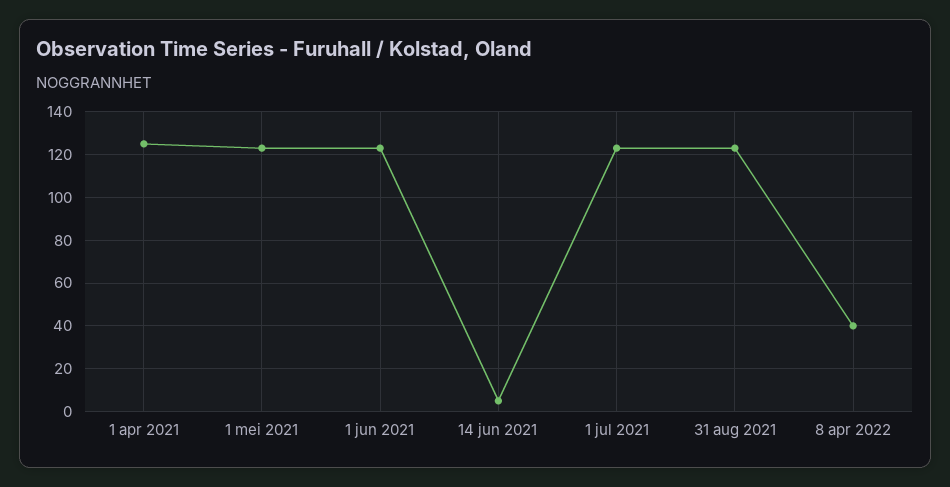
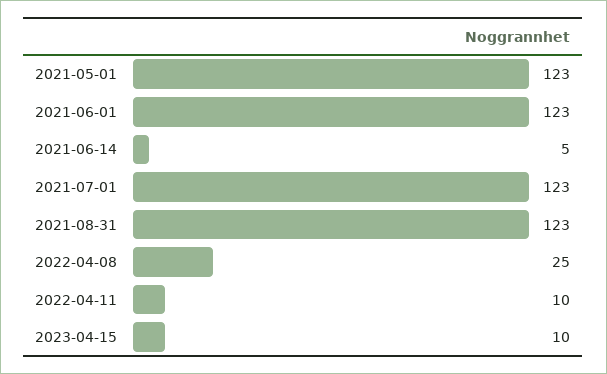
1 apr 2021: 125 -> none
8 apr 2022: 40 -> 25
2022-04-11: none -> 10
2023-04-15: none -> 10

